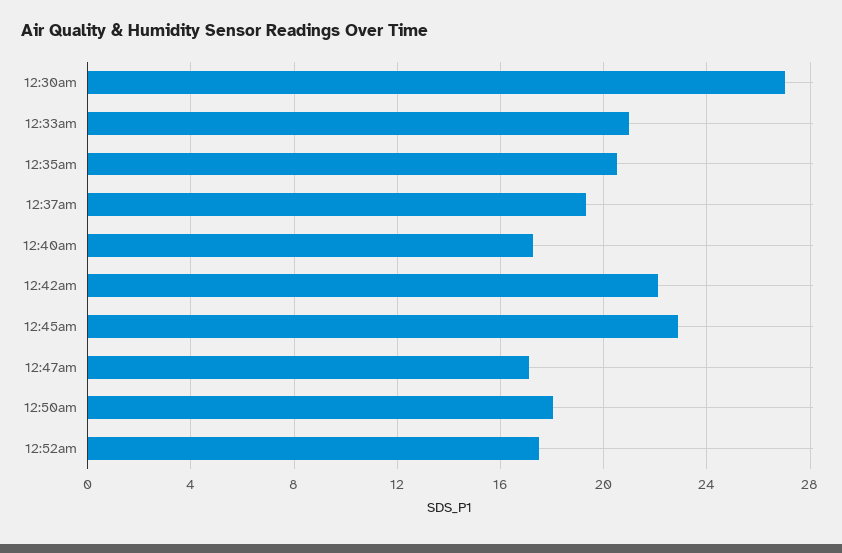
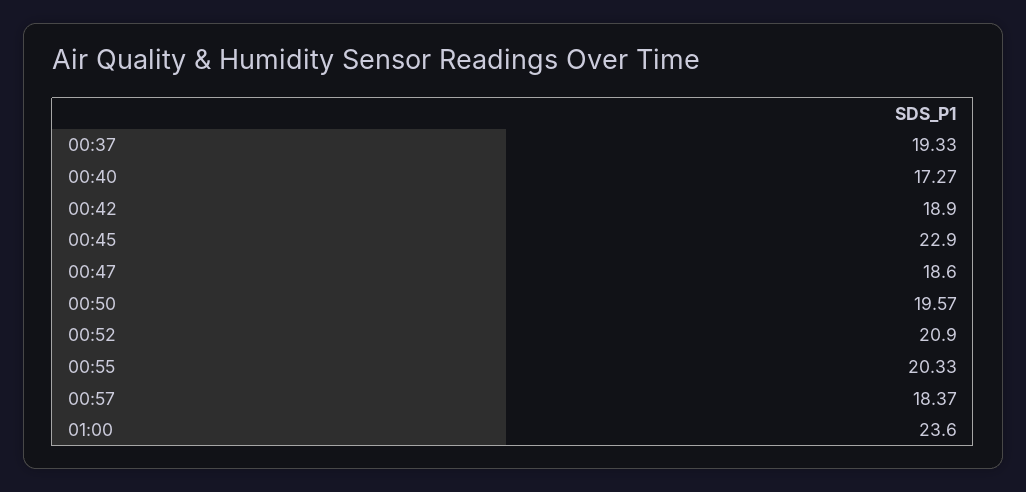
12:30am: 27 -> none
12:33am: 21 -> none
12:35am: 20.5 -> none
12:42am: 22 -> 18.9
12:47am: 17 -> 18.6
12:50am: 18 -> 19.57
12:52am: 17.5 -> 20.9
00:55: none -> 20.33
00:57: none -> 18.37
01:00: none -> 23.6

